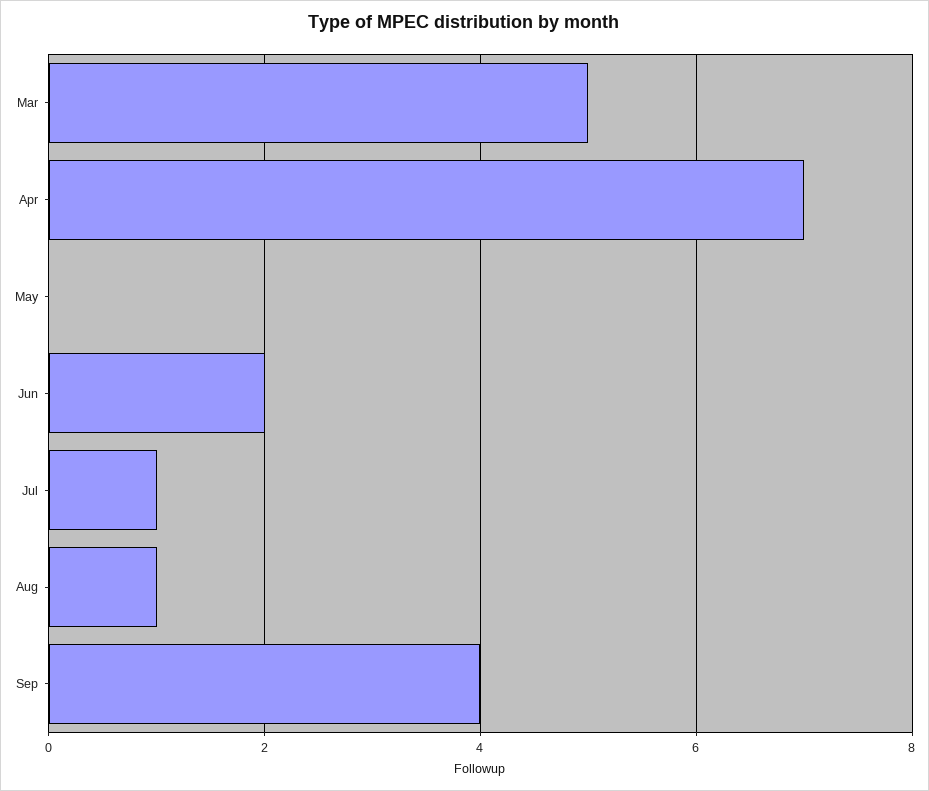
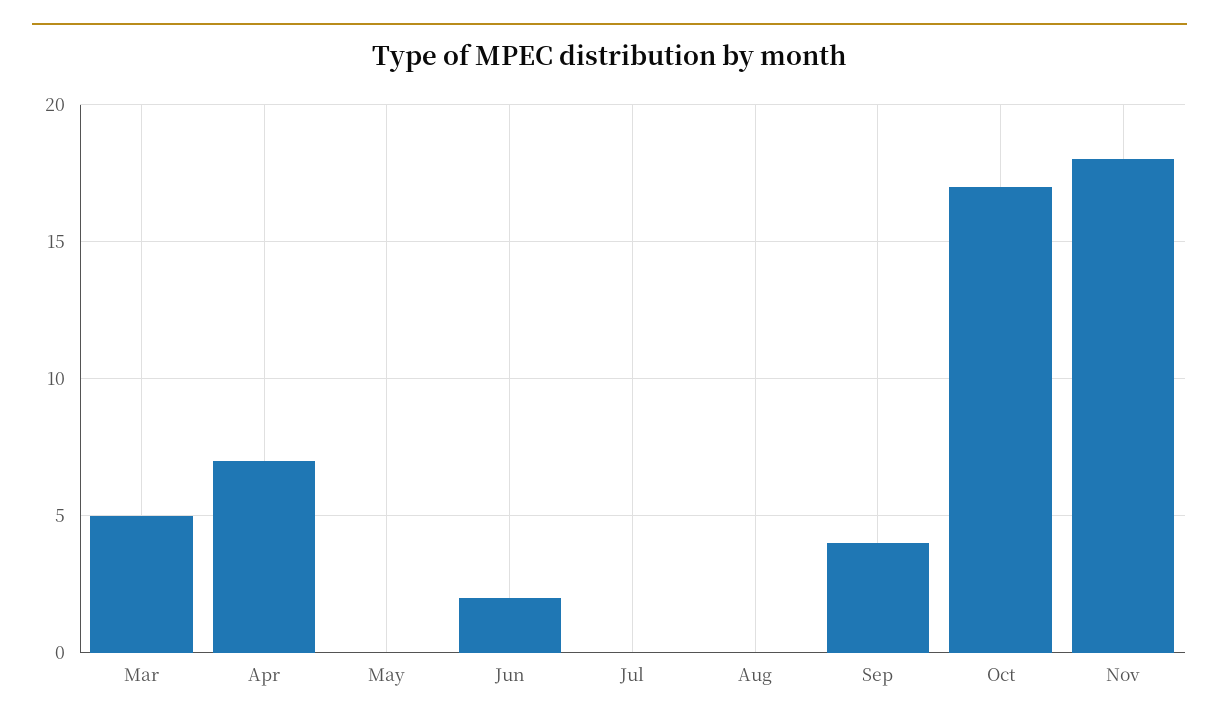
Jul: 1 -> 0
Aug: 1 -> 0
Oct: none -> 17
Nov: none -> 18

